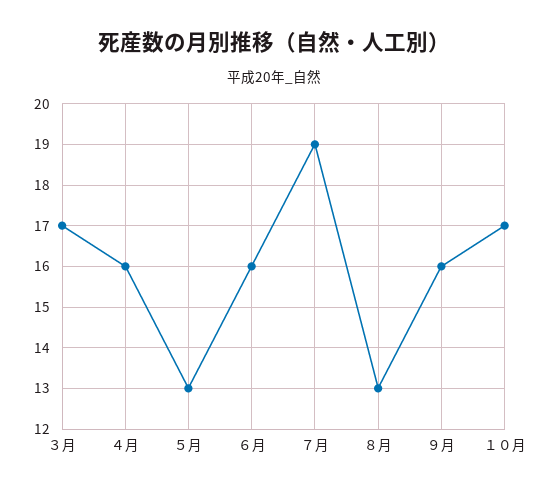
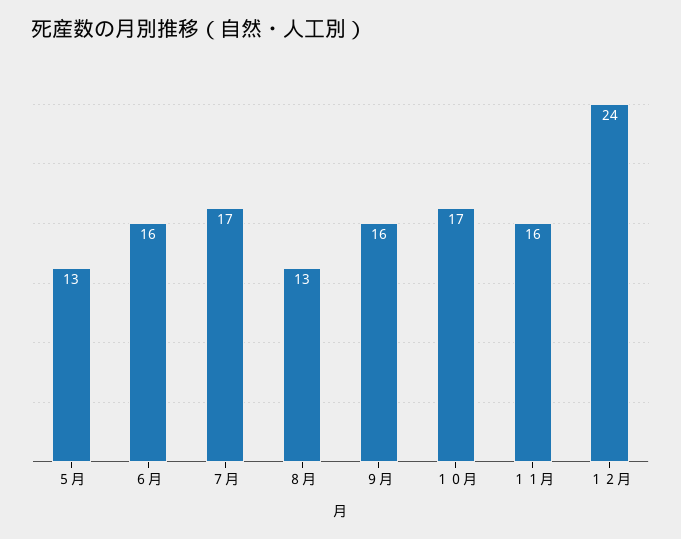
３月: 17 -> none
４月: 16 -> none
７月: 19 -> 17
１１月: none -> 16
１２月: none -> 24

